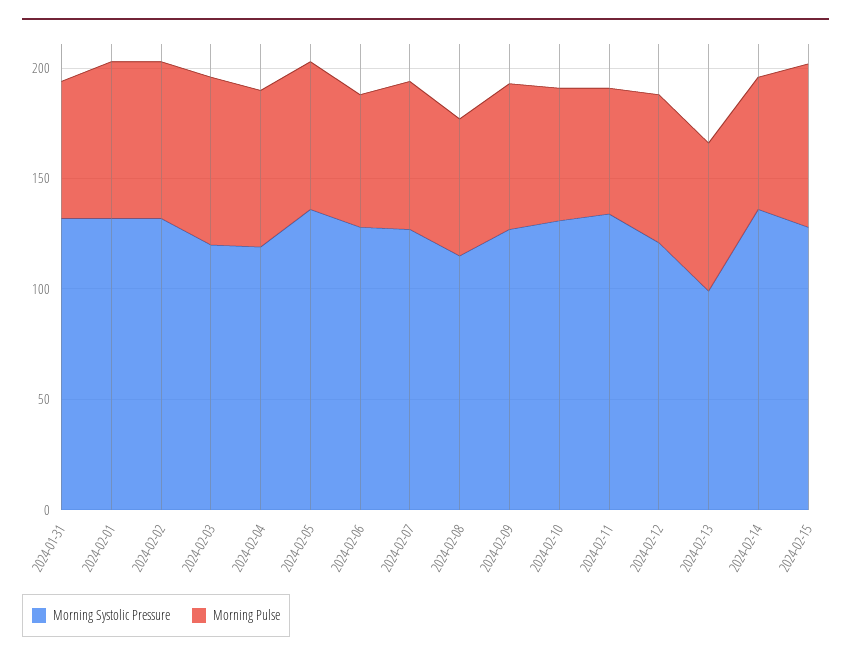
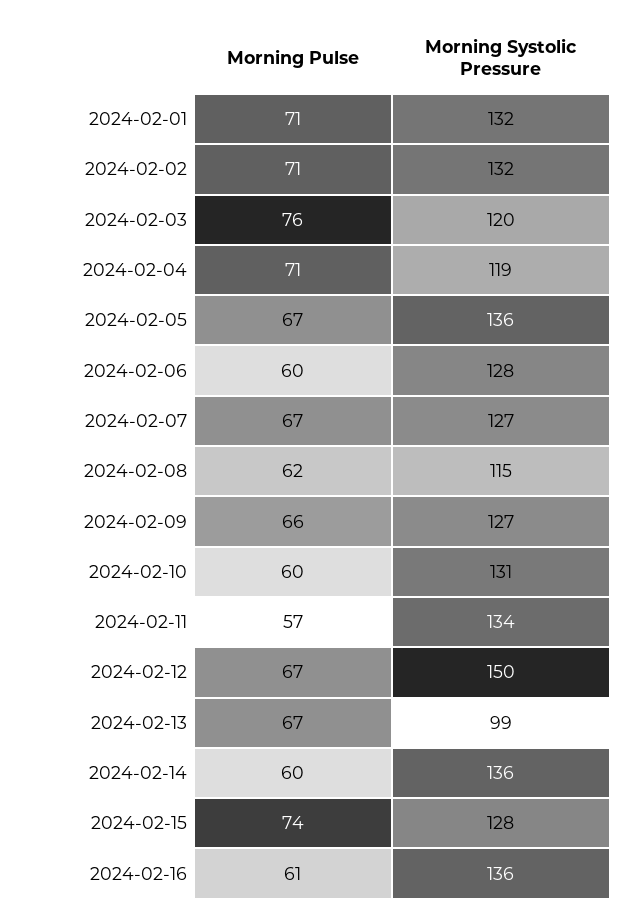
Morning Systolic Pressure, 2024-01-31: 130 -> none
Morning Pulse, 2024-01-31: 60 -> none
Morning Systolic Pressure, 2024-02-12: 120 -> 150
Morning Pulse, 2024-02-16: none -> 61
Morning Systolic Pressure, 2024-02-16: none -> 136

